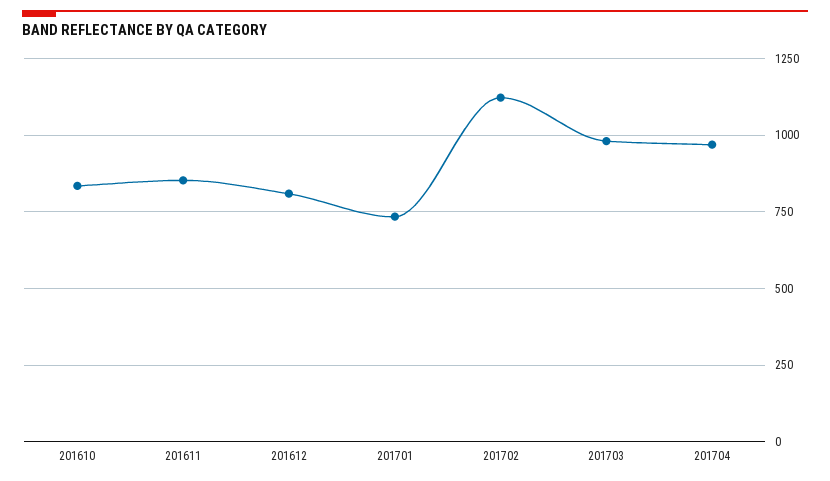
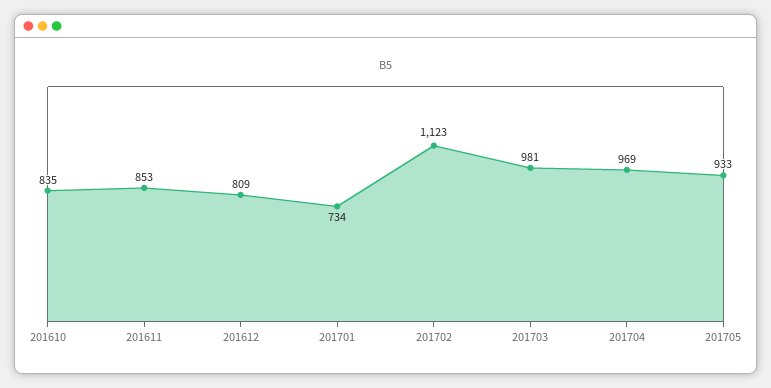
201705: none -> 933

